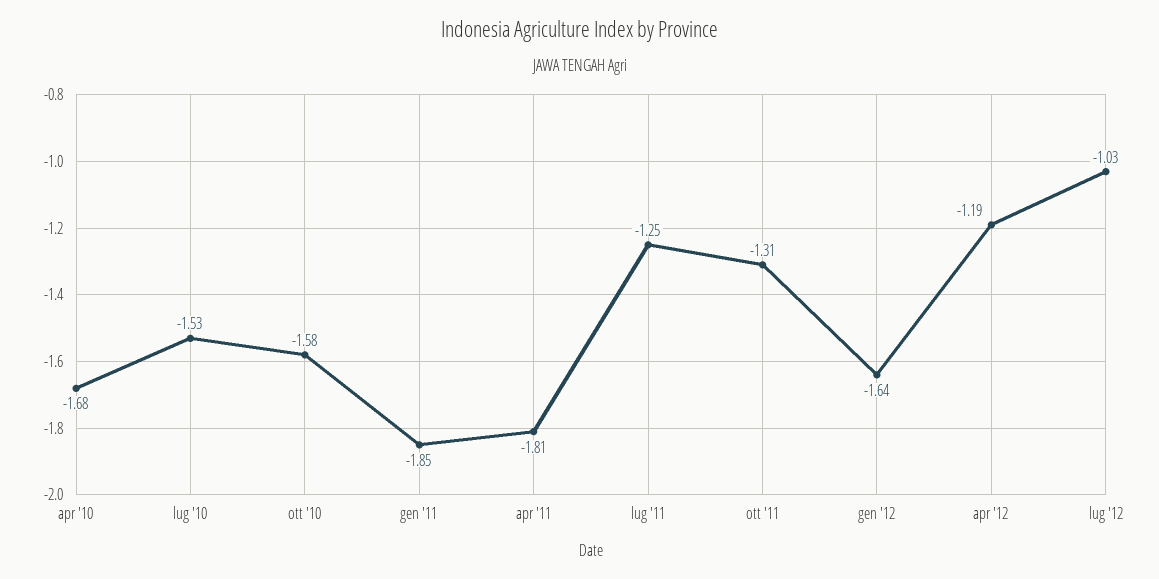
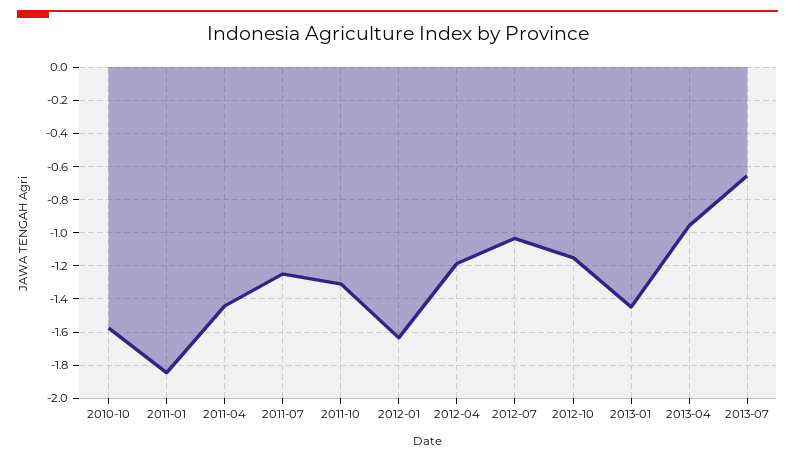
apr '10: -1.68 -> none
lug '10: -1.53 -> none
apr '11: -1.81 -> -1.45
2012-10: none -> -1.15
2013-01: none -> -1.45
2013-04: none -> -0.95
2013-07: none -> -0.65

